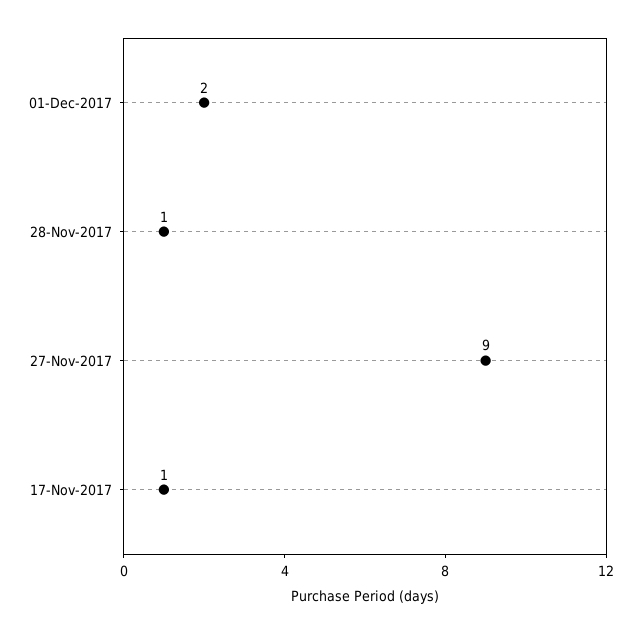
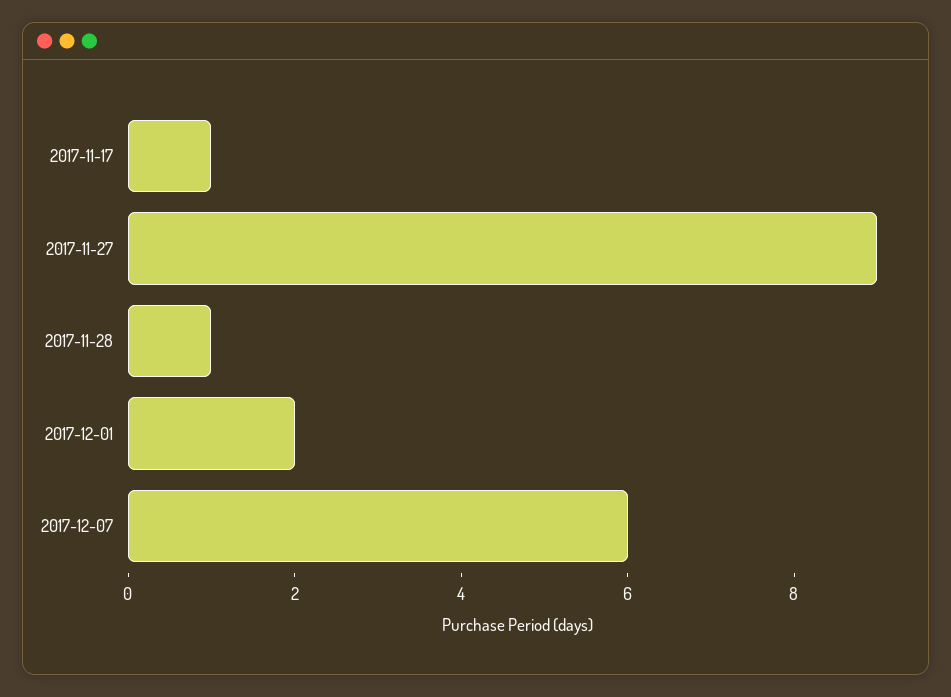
2017-12-07: none -> 6

